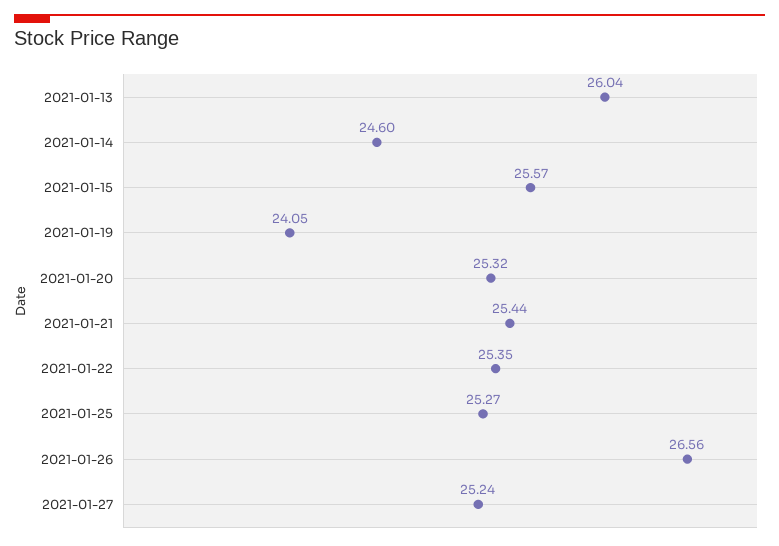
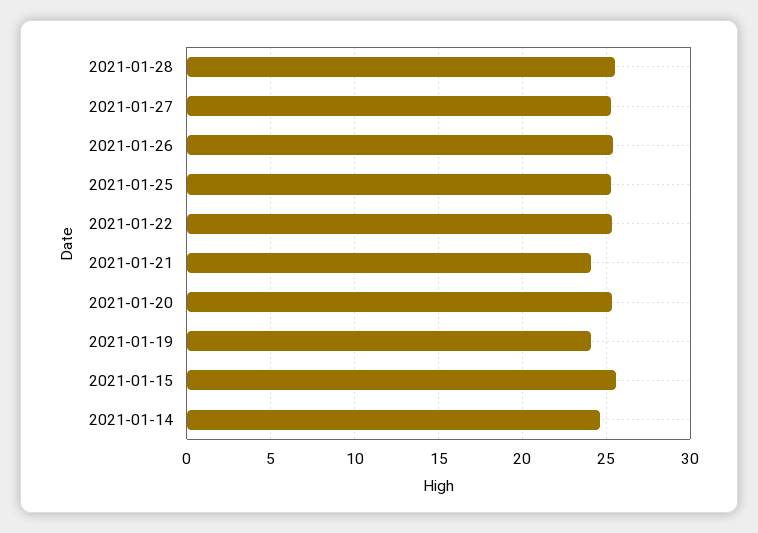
2021-01-13: 26.04 -> none
2021-01-21: 25.44 -> 24
2021-01-26: 26.56 -> 25.5
2021-01-28: none -> 25.5

